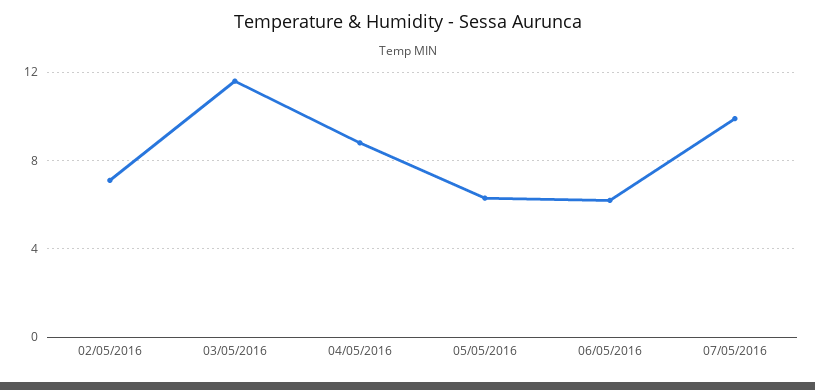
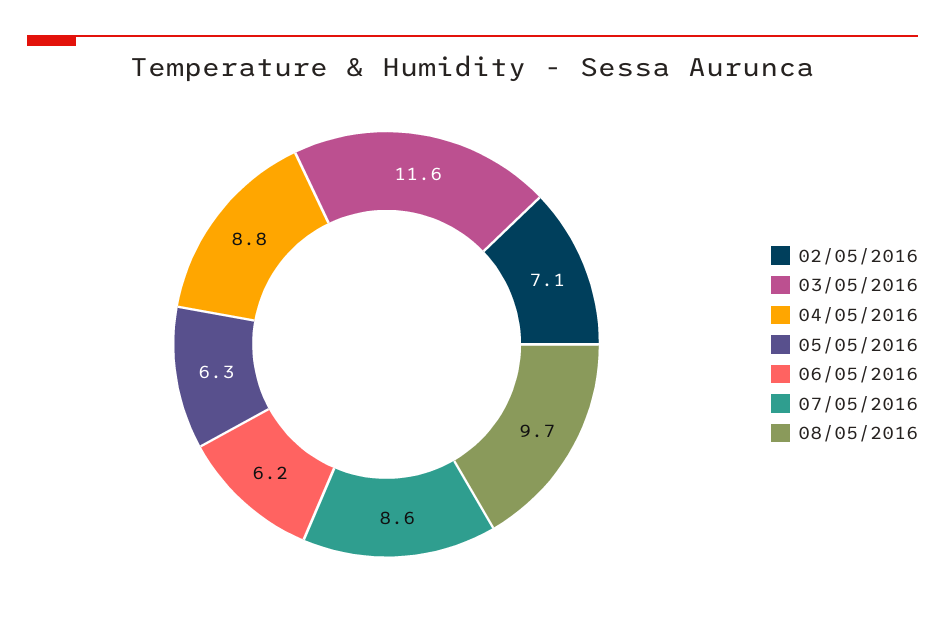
07/05/2016: 10 -> 8.6
08/05/2016: none -> 9.7

